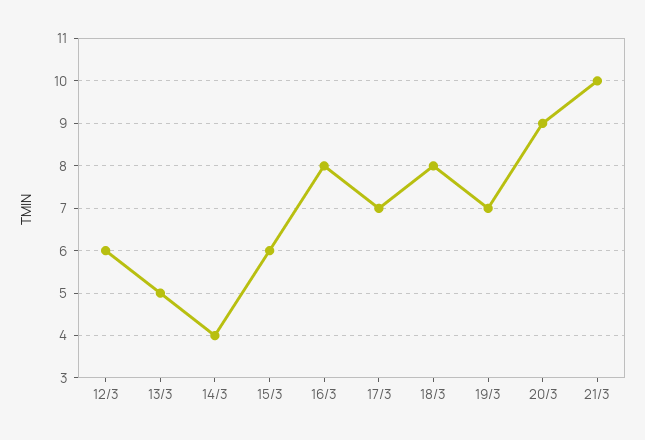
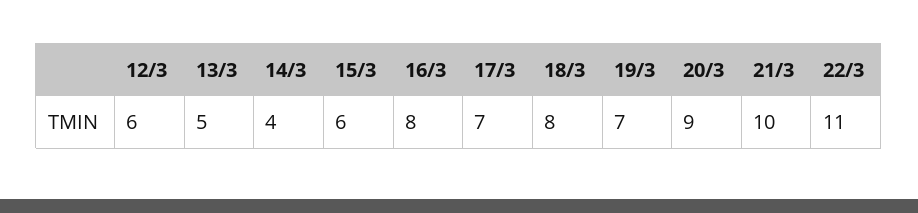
22/3: none -> 11

